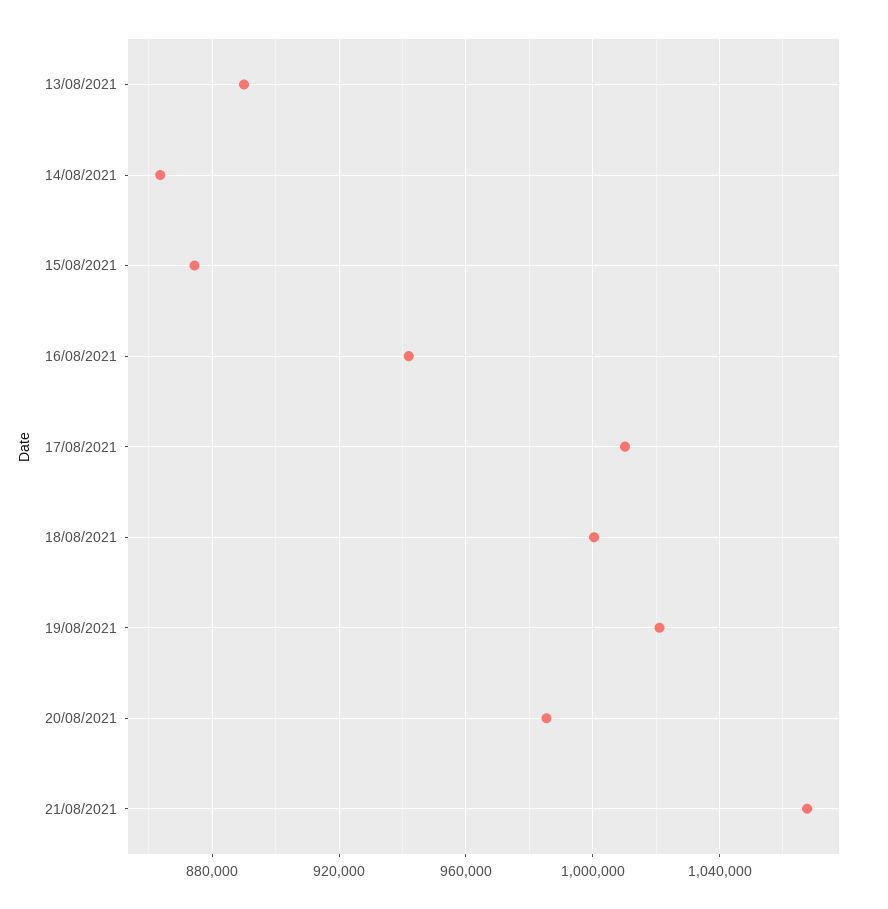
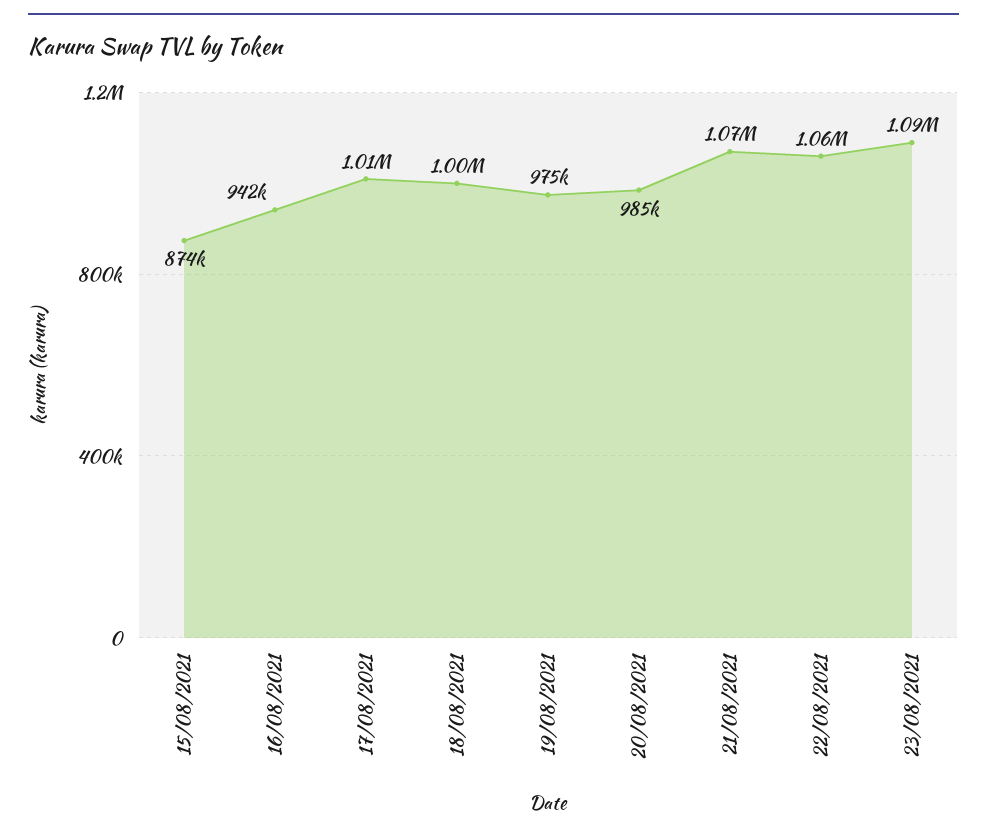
13/08/2021: 890000 -> none
14/08/2021: 865000 -> none
19/08/2021: 1020000 -> 975000
22/08/2021: none -> 1060000
23/08/2021: none -> 1090000

